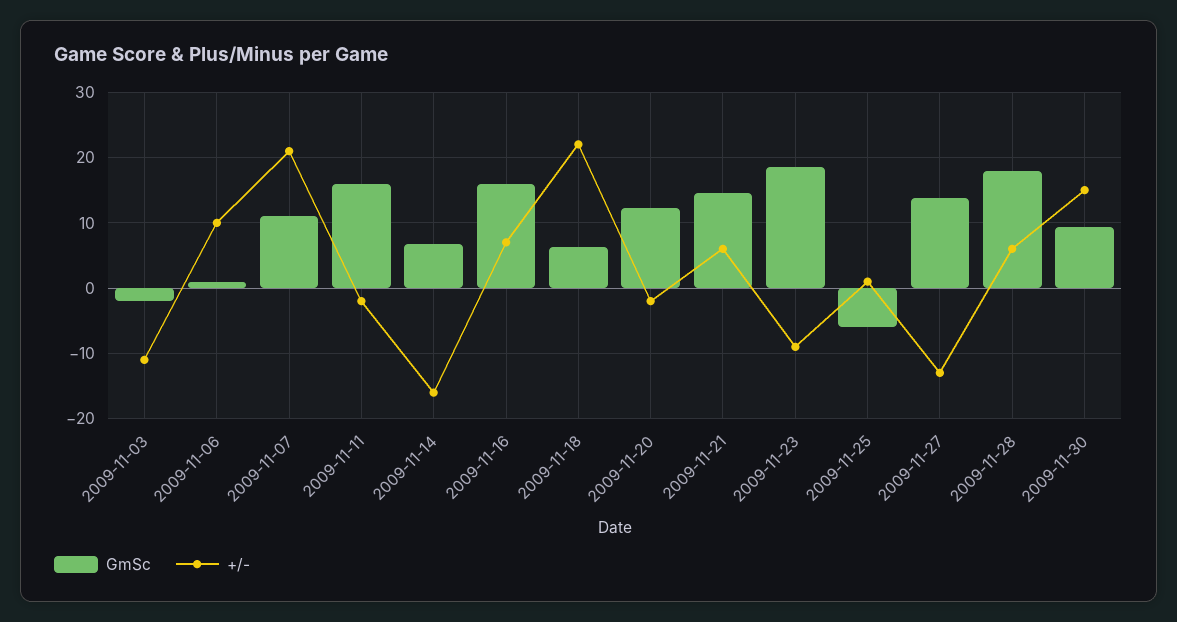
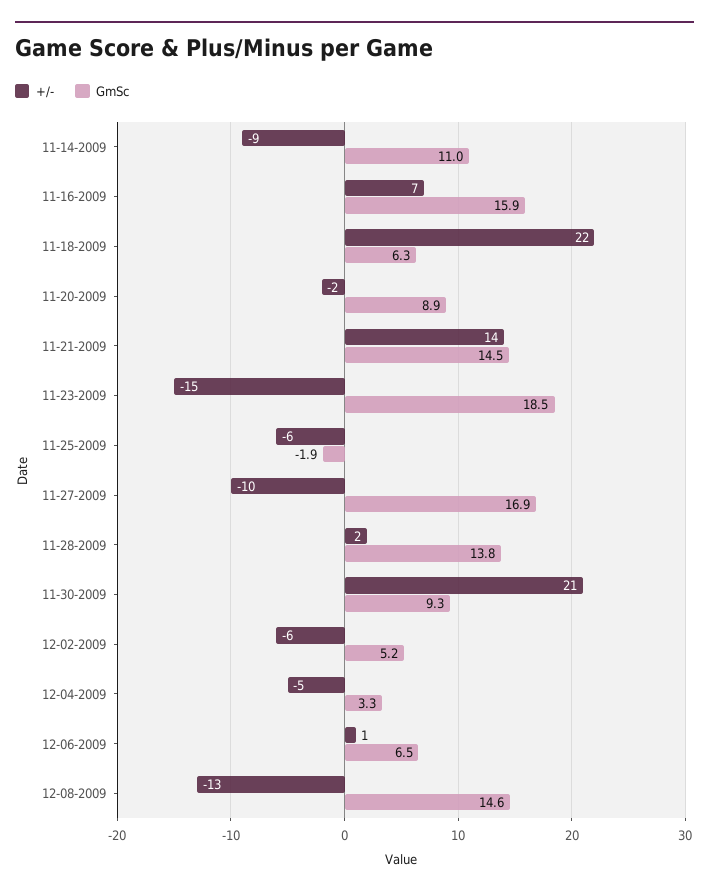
GmSc, 2009-11-03: -2 -> none
+/-, 2009-11-03: -11 -> none
GmSc, 2009-11-06: 1 -> none
+/-, 2009-11-06: 10 -> none
GmSc, 2009-11-07: 11 -> none
+/-, 2009-11-07: 21 -> none
GmSc, 2009-11-11: 16 -> none
+/-, 2009-11-11: -2 -> none
GmSc, 2009-11-14: 7 -> 11
+/-, 2009-11-14: -16 -> -9
GmSc, 2009-11-20: 12 -> 8.9
+/-, 2009-11-21: 6 -> 14
+/-, 2009-11-23: -9 -> -15
GmSc, 2009-11-25: -6 -> -1.9
+/-, 2009-11-25: 1 -> -6
GmSc, 2009-11-27: 14 -> 16.9
+/-, 2009-11-27: -13 -> -10
GmSc, 2009-11-28: 18 -> 13.8
+/-, 2009-11-28: 6 -> 2
+/-, 2009-11-30: 15 -> 21
+/-, 12-02-2009: none -> -6
GmSc, 12-02-2009: none -> 5.2
+/-, 12-04-2009: none -> -5
GmSc, 12-04-2009: none -> 3.3
+/-, 12-06-2009: none -> 1
GmSc, 12-06-2009: none -> 6.5
+/-, 12-08-2009: none -> -13
GmSc, 12-08-2009: none -> 14.6

